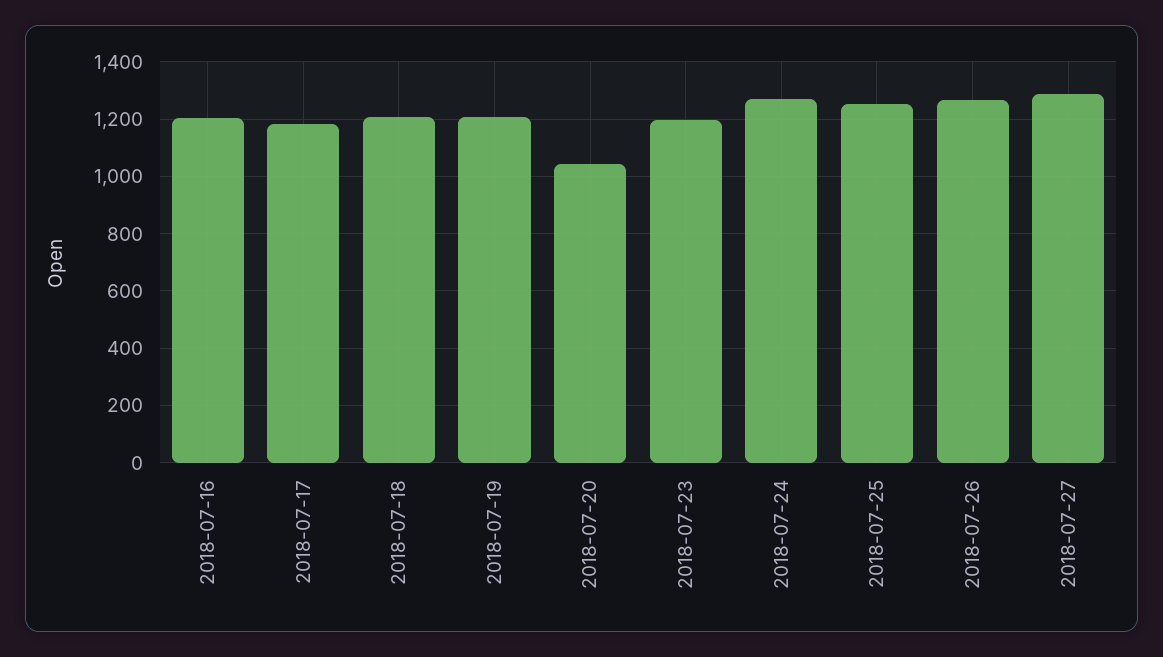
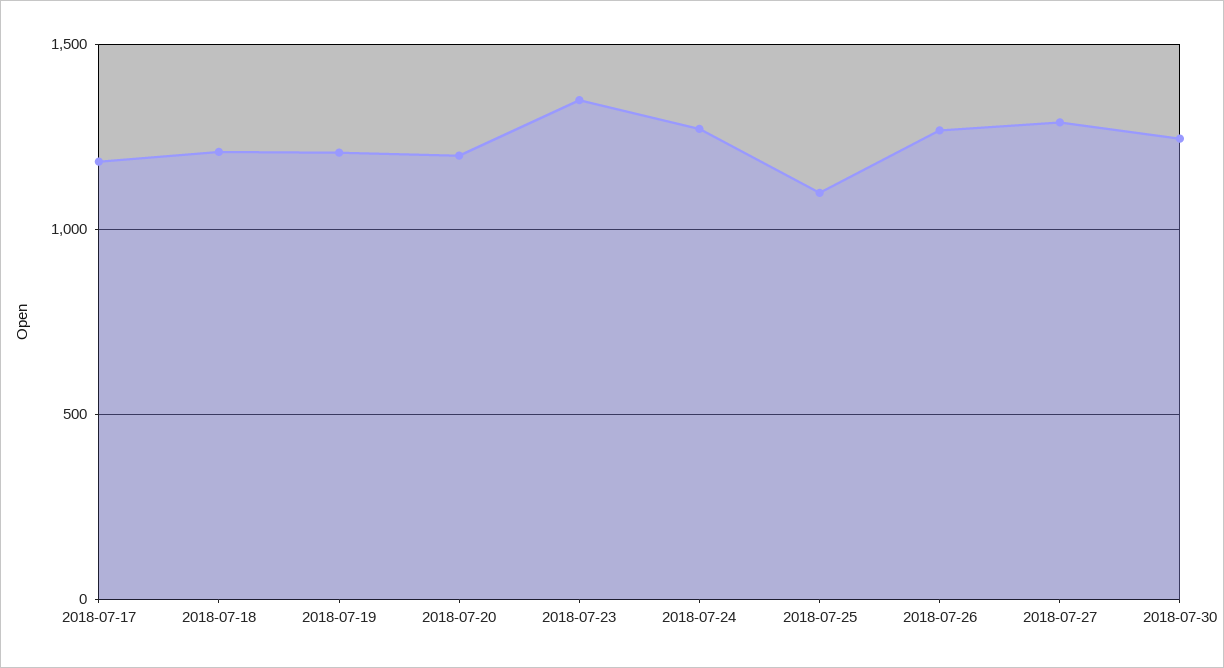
2018-07-16: 1200 -> none
2018-07-20: 1050 -> 1200
2018-07-23: 1200 -> 1350
2018-07-25: 1250 -> 1100
2018-07-30: none -> 1250

